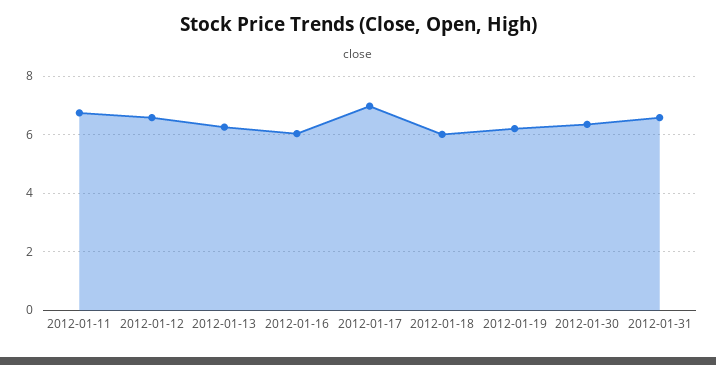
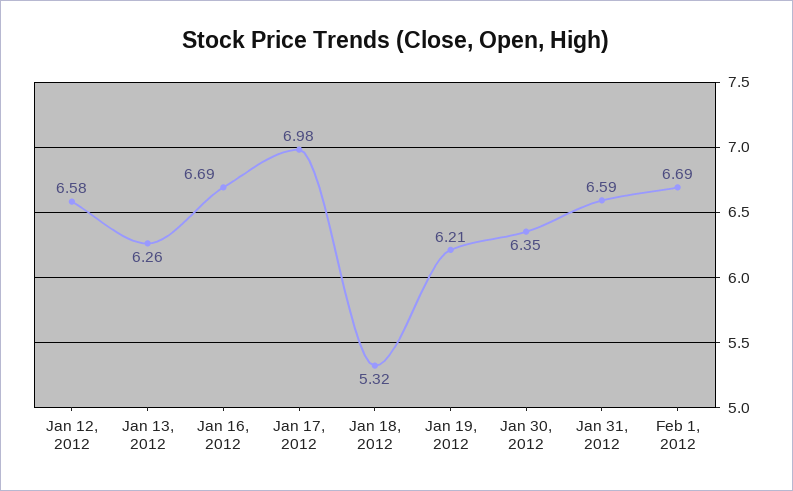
2012-01-11: 6.75 -> none
2012-01-16: 6 -> 6.69
2012-01-18: 6 -> 5.32
Feb 1, 2012: none -> 6.69

